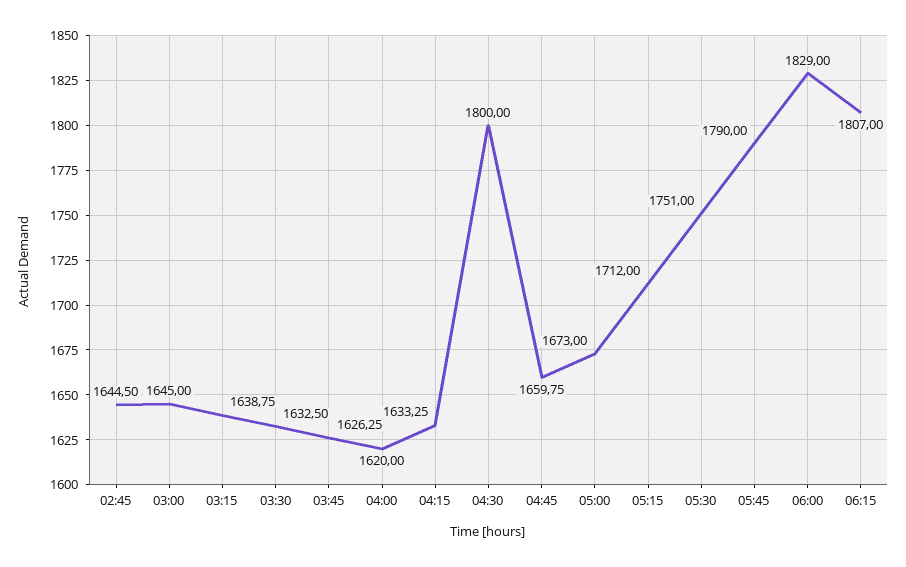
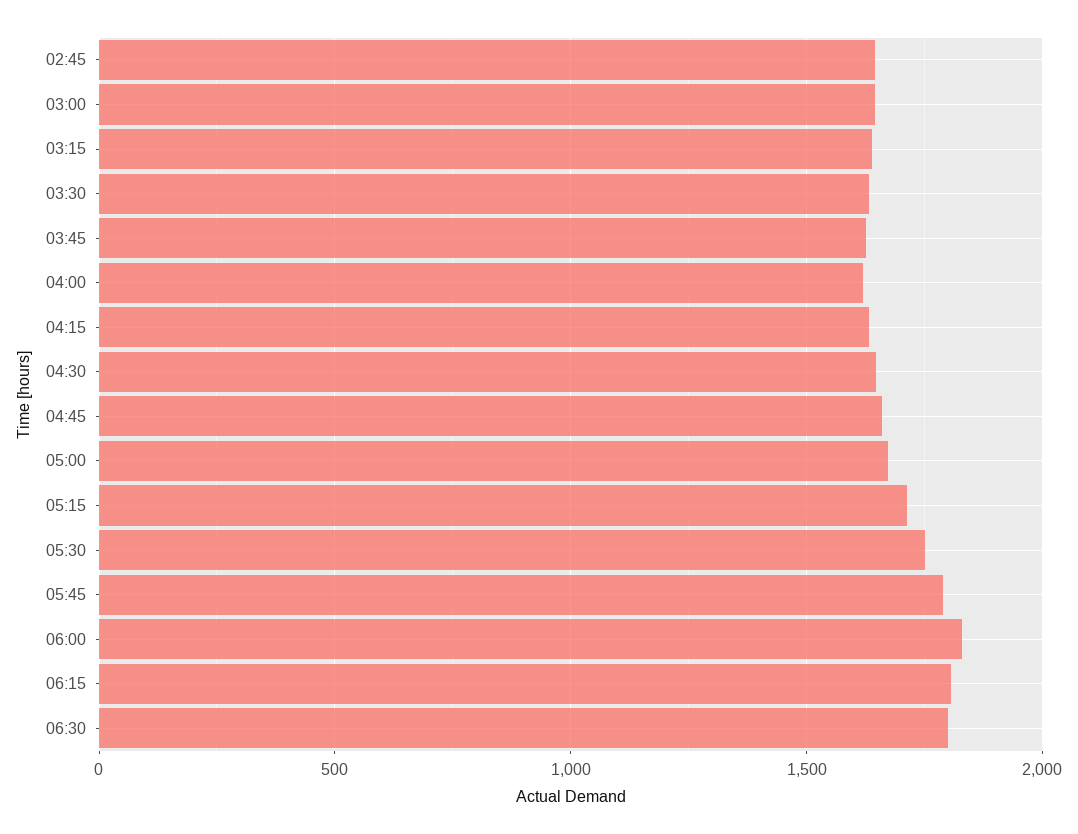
04:30: 1800 -> 1650
06:30: none -> 1800

